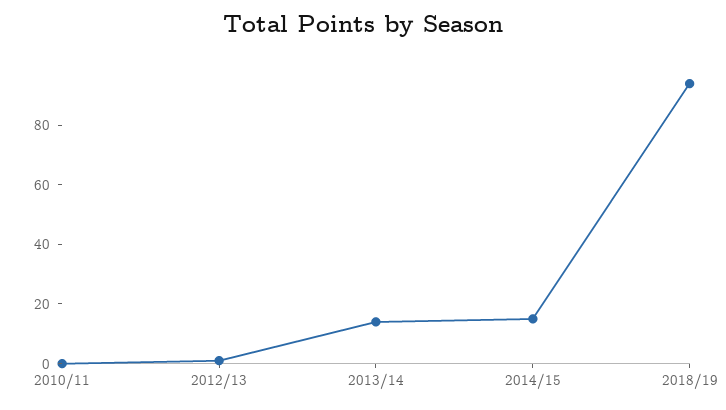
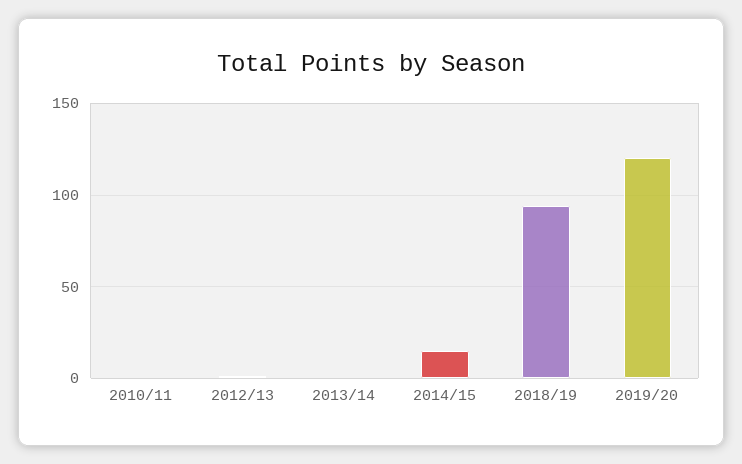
2013/14: 15 -> 0
2019/20: none -> 120

